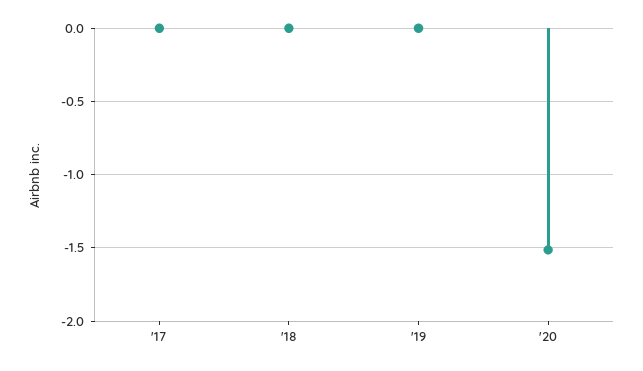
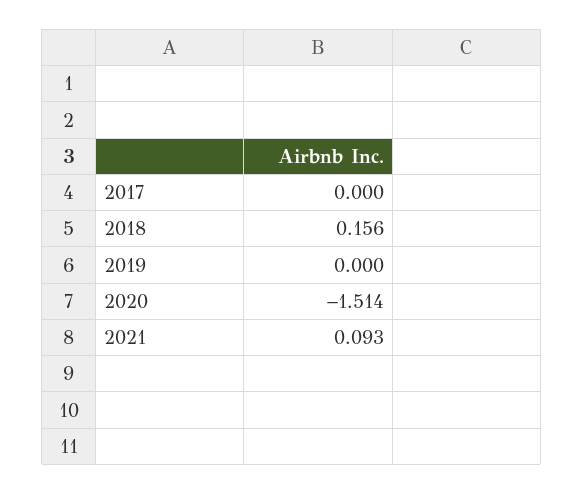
'18: 0 -> 0.156
2021: none -> 0.093

